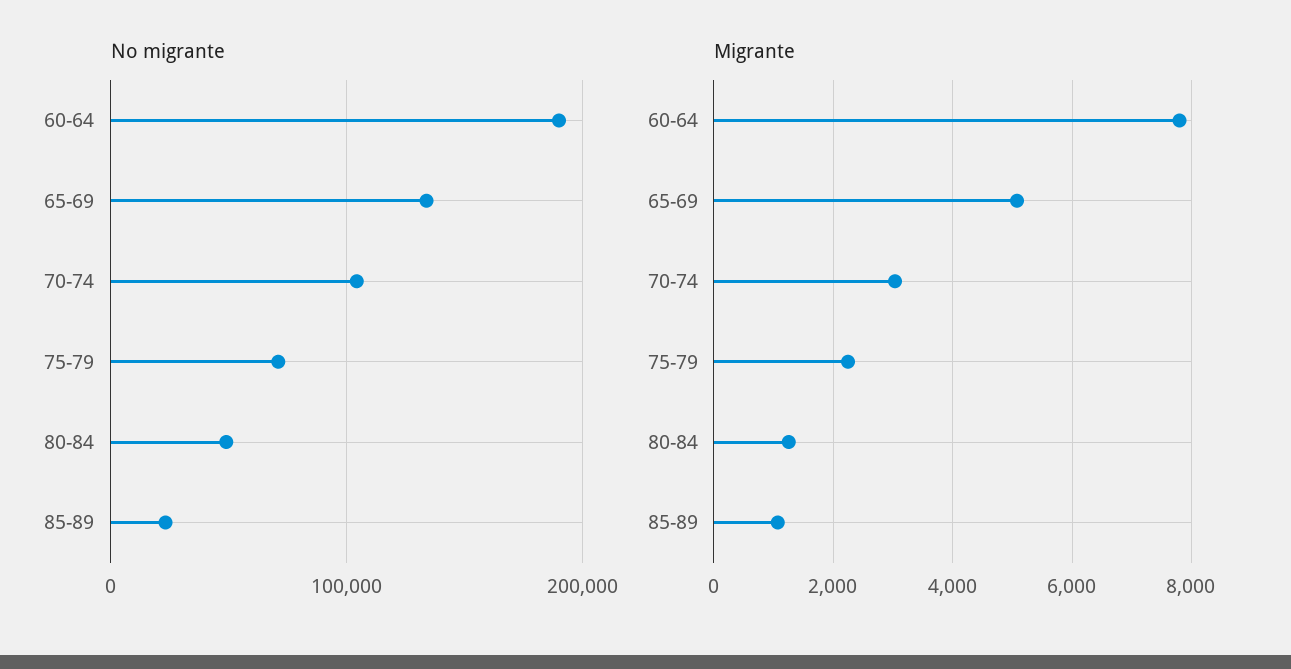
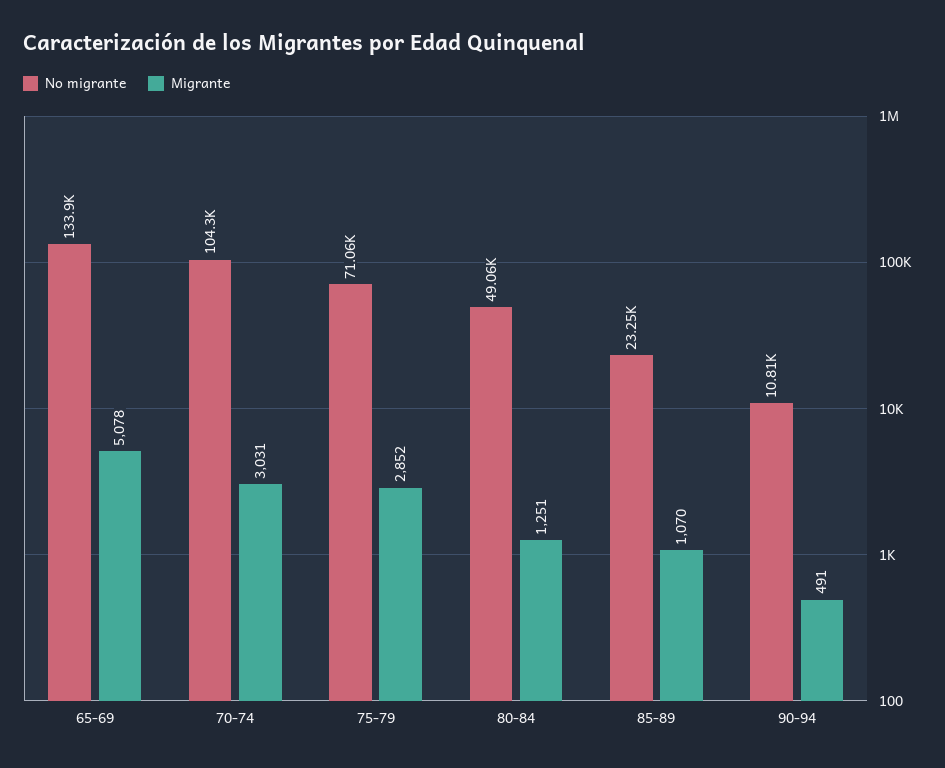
No migrante, 60-64: 190000 -> none
Migrante, 60-64: 7800 -> none
Migrante, 75-79: 2200 -> 2852
No migrante, 90-94: none -> 10810
Migrante, 90-94: none -> 491

